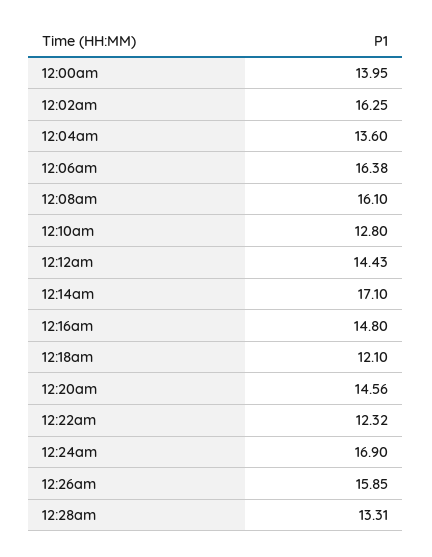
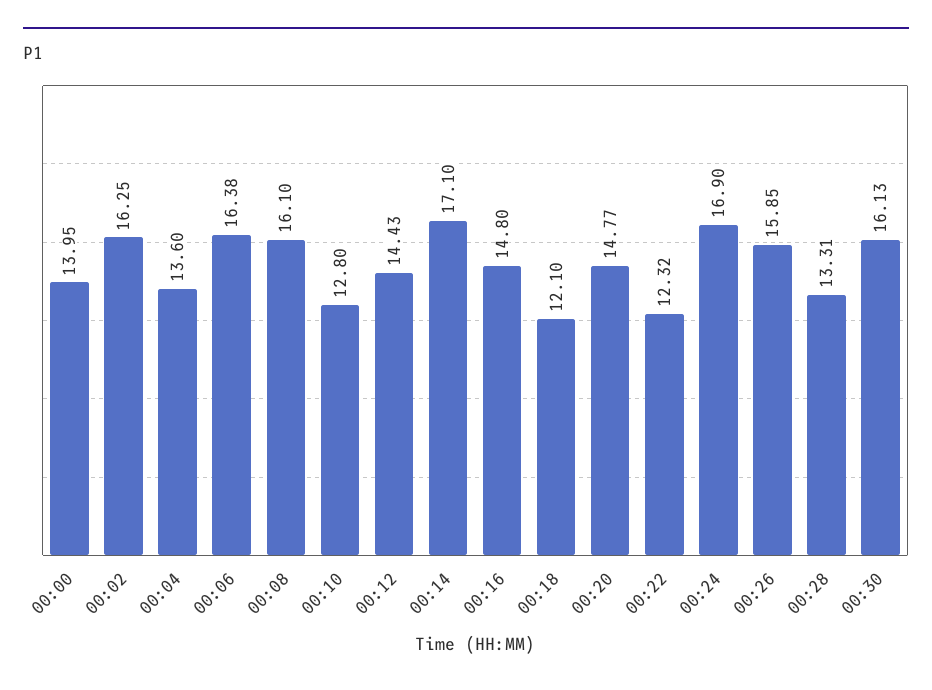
12:20am: 14.56 -> 14.77
00:30: none -> 16.13

